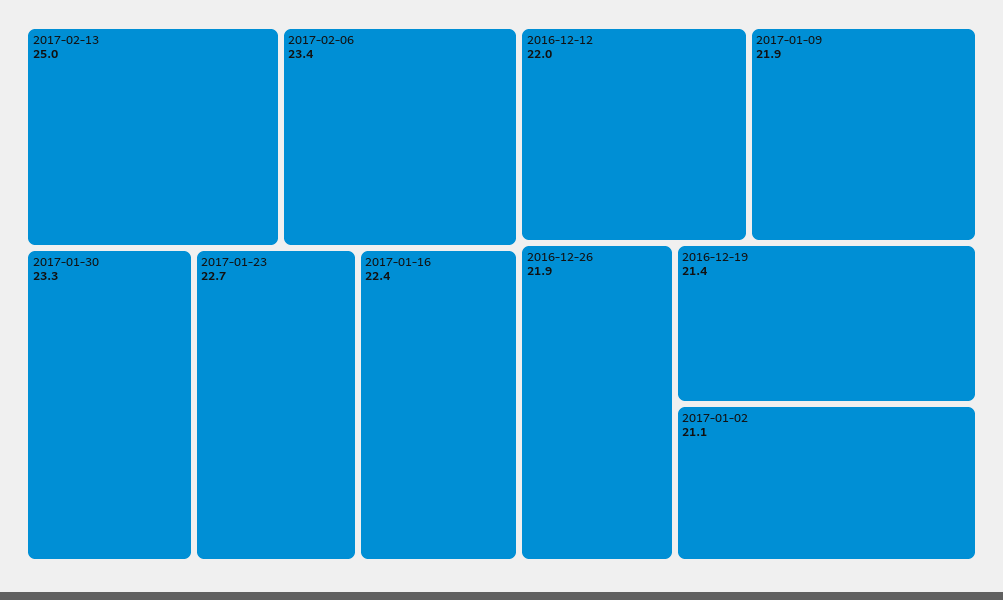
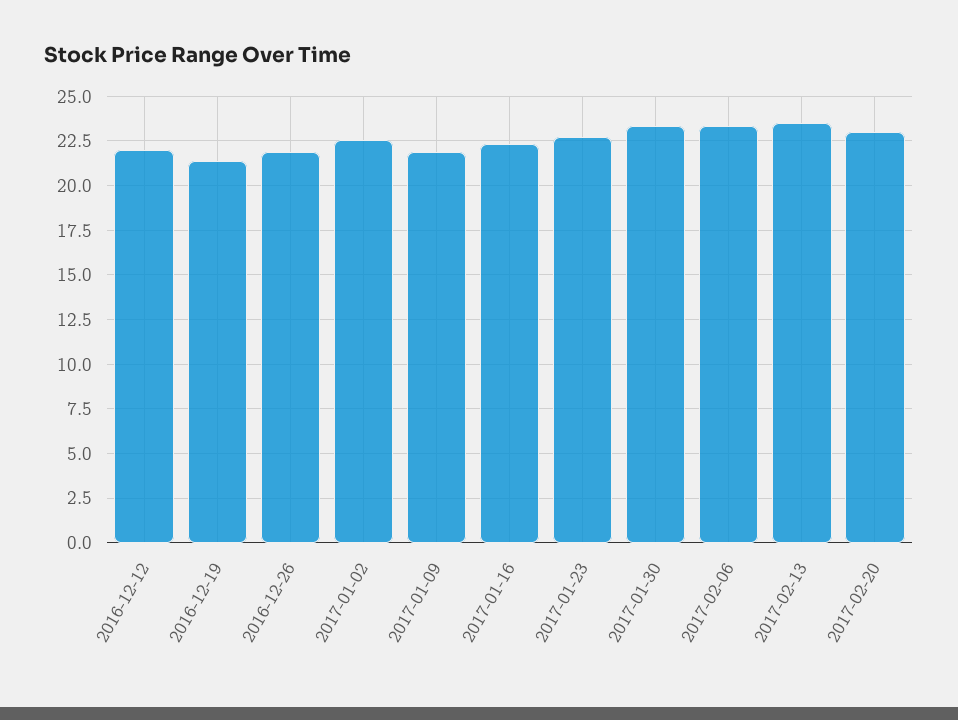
2017-02-13: 25 -> 23.5
2017-01-02: 21.1 -> 22.5
2017-02-20: none -> 23

